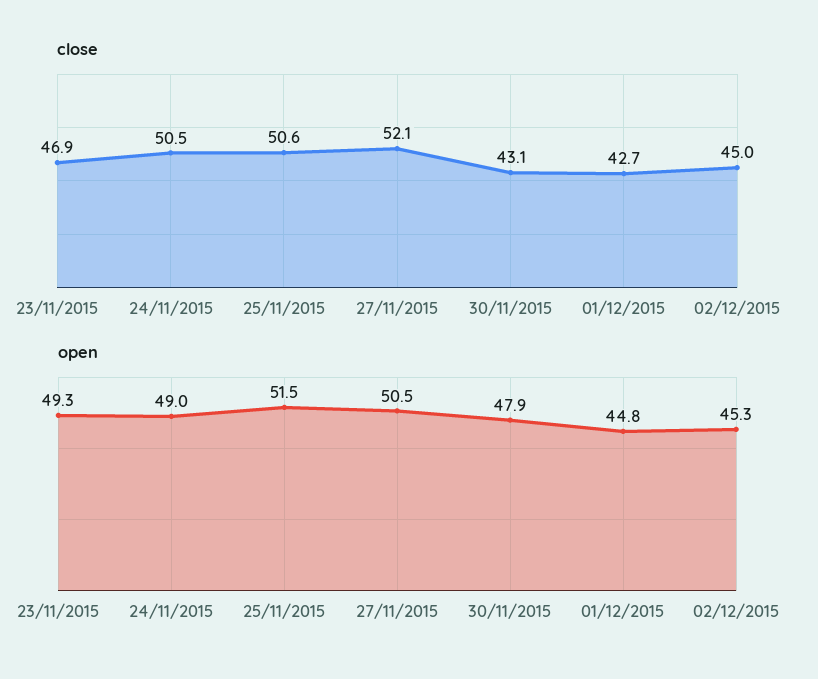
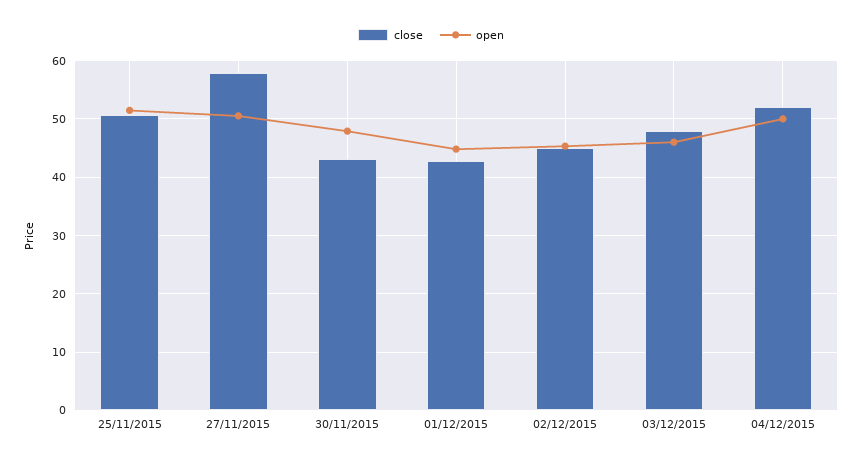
close, 23/11/2015: 46.9 -> none
close, 24/11/2015: 50.5 -> none
close, 27/11/2015: 52.1 -> 58
open, 23/11/2015: 49.3 -> none
open, 24/11/2015: 49 -> none
close, 03/12/2015: none -> 48
open, 03/12/2015: none -> 46
close, 04/12/2015: none -> 52
open, 04/12/2015: none -> 50

